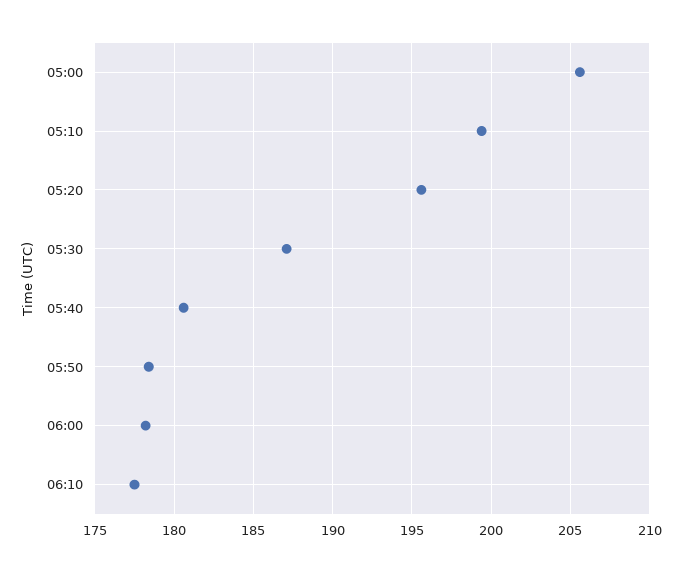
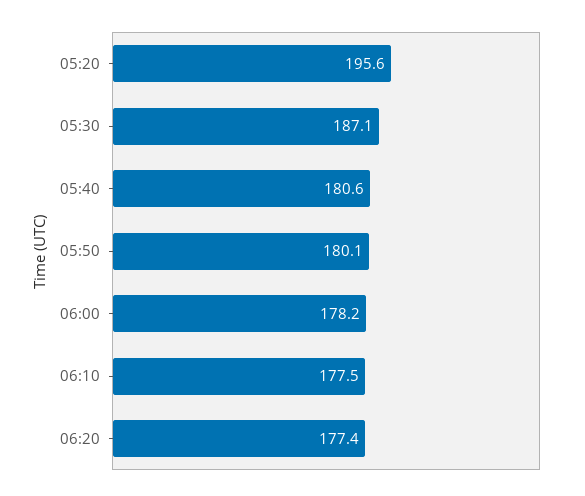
05:00: 205.5 -> none
05:10: 199.5 -> none
05:50: 178.5 -> 180.1
06:20: none -> 177.4

